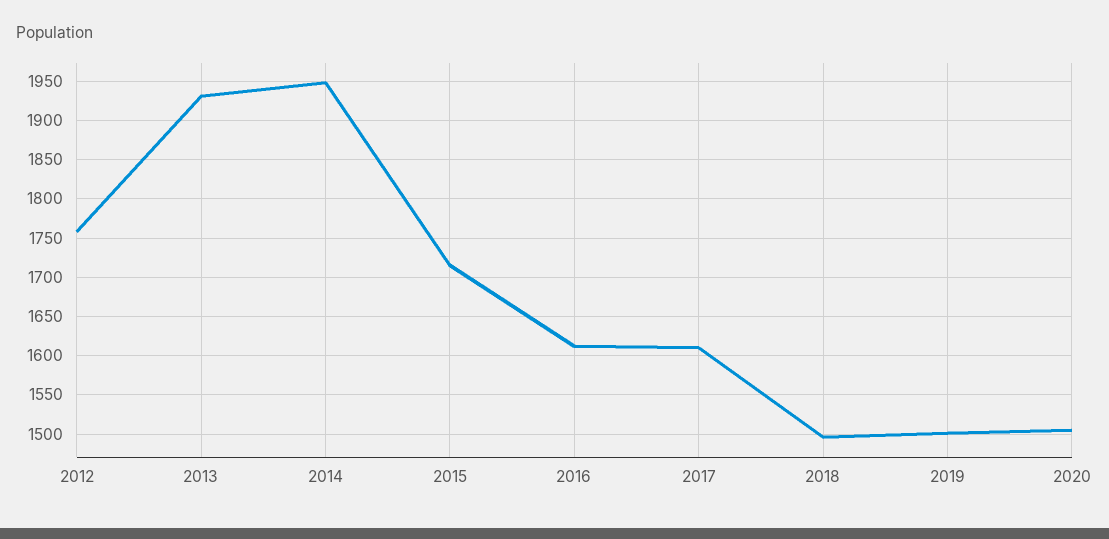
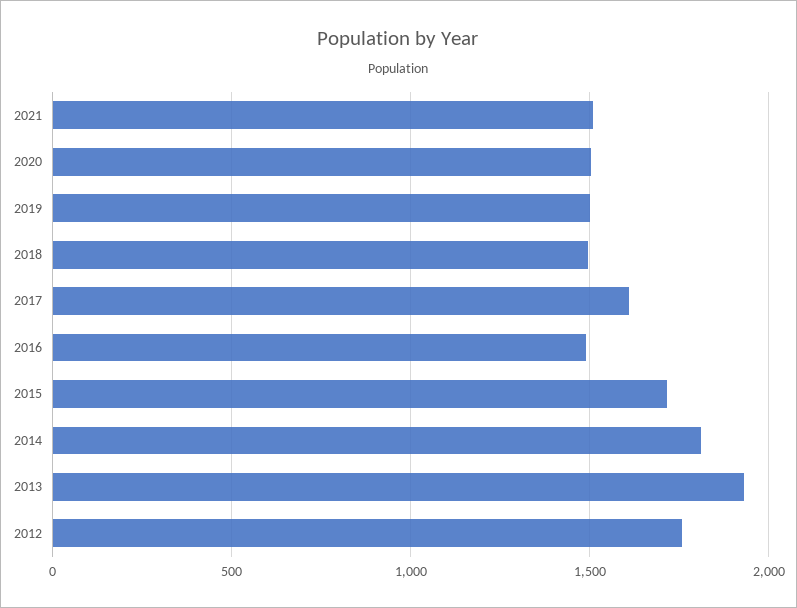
2014: 1950 -> 1800
2016: 1610 -> 1500
2021: none -> 1500

